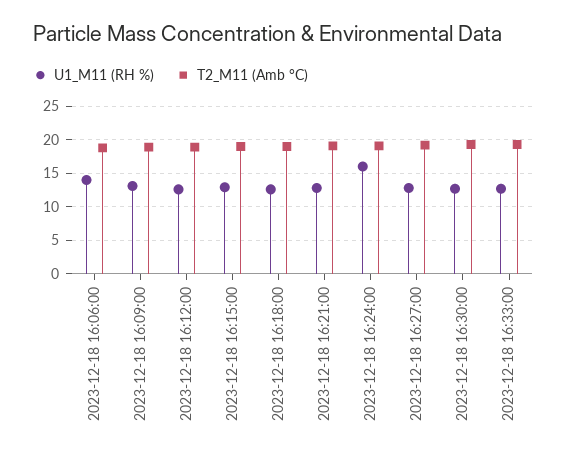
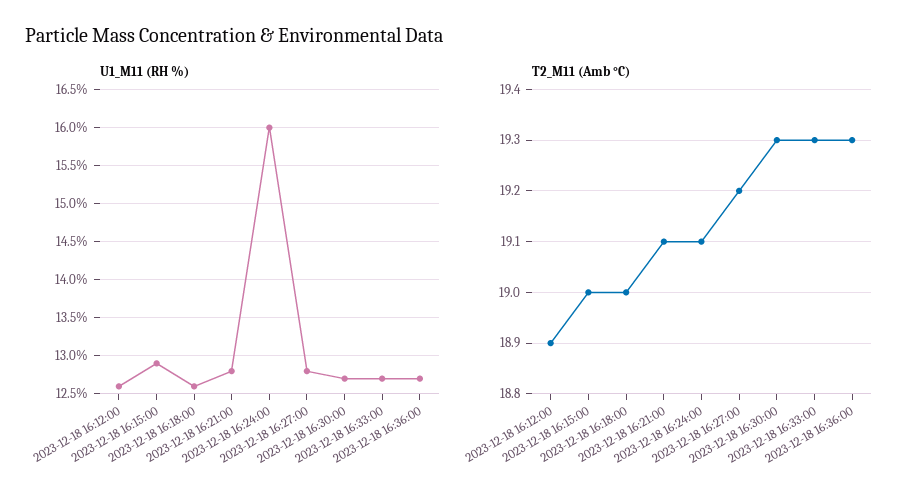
U1_M11 (RH %), 2023-12-18 16:06:00: 14 -> none
T2_M11 (Amb °C), 2023-12-18 16:06:00: 19 -> none
U1_M11 (RH %), 2023-12-18 16:09:00: 13 -> none
T2_M11 (Amb °C), 2023-12-18 16:09:00: 19 -> none
U1_M11 (RH %), 2023-12-18 16:36:00: none -> 12.7
T2_M11 (Amb °C), 2023-12-18 16:36:00: none -> 19.3

